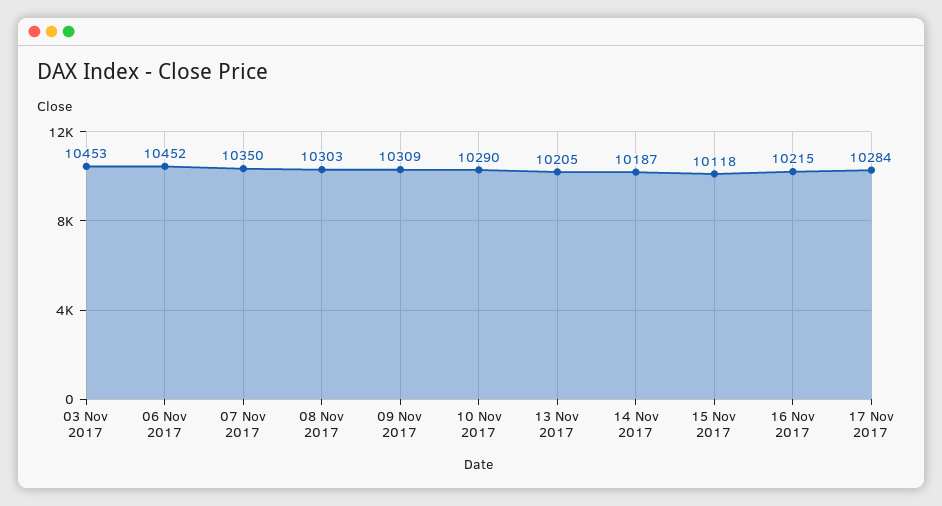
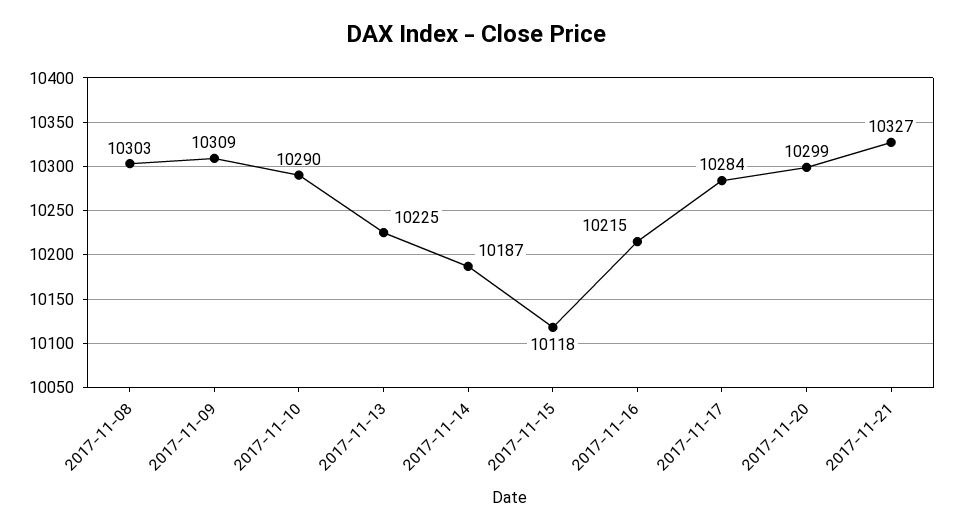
03 Nov 2017: 10453 -> none
06 Nov 2017: 10452 -> none
07 Nov 2017: 10350 -> none
13 Nov 2017: 10205 -> 10225
2017-11-20: none -> 10299
2017-11-21: none -> 10327

